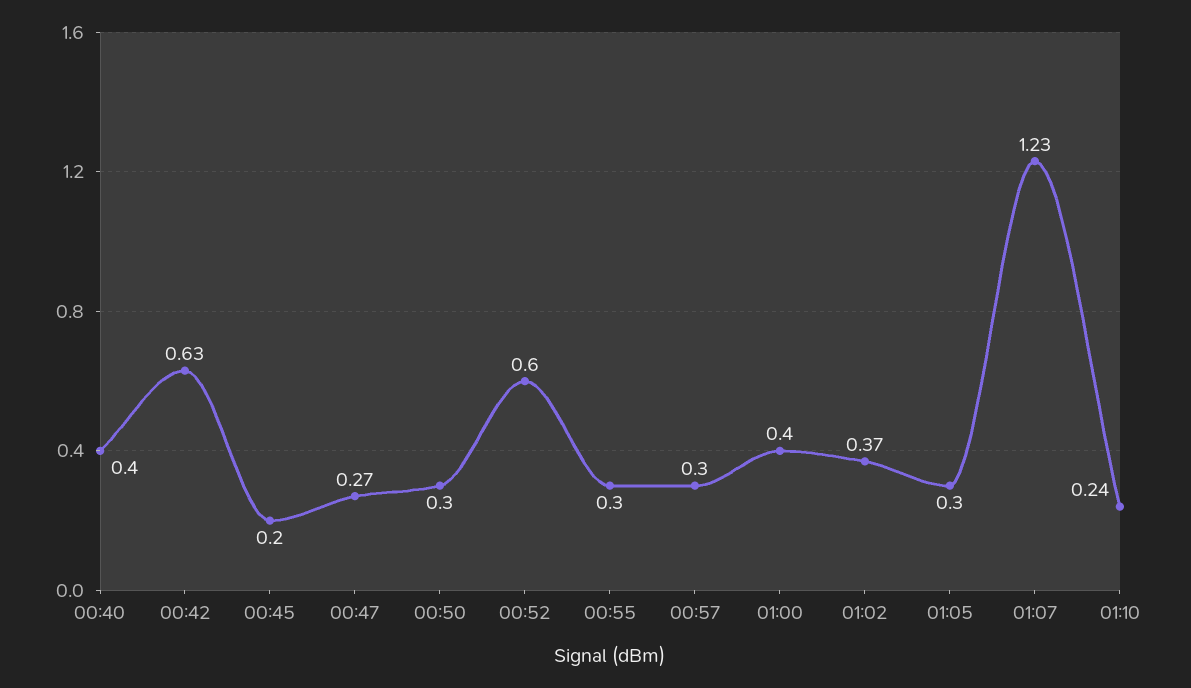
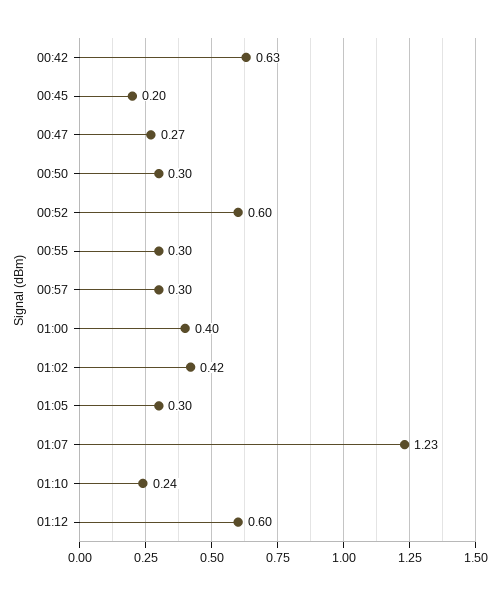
00:40: 0.4 -> none
01:02: 0.37 -> 0.42
01:12: none -> 0.6

